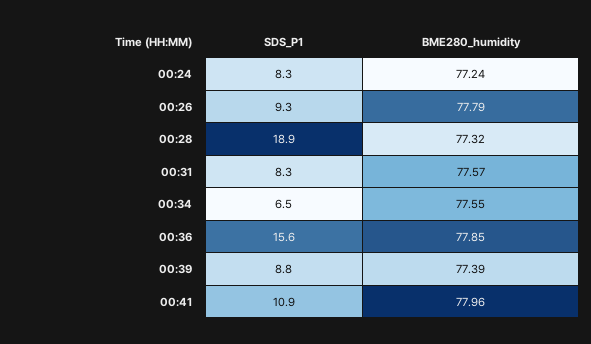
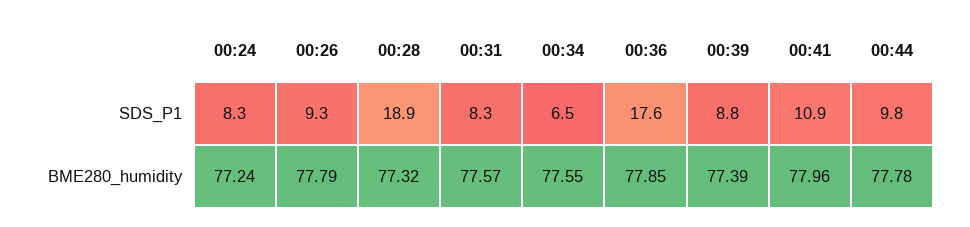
SDS_P1, 00:36: 15.6 -> 17.6
SDS_P1, 00:44: none -> 9.8
BME280_humidity, 00:44: none -> 77.78

